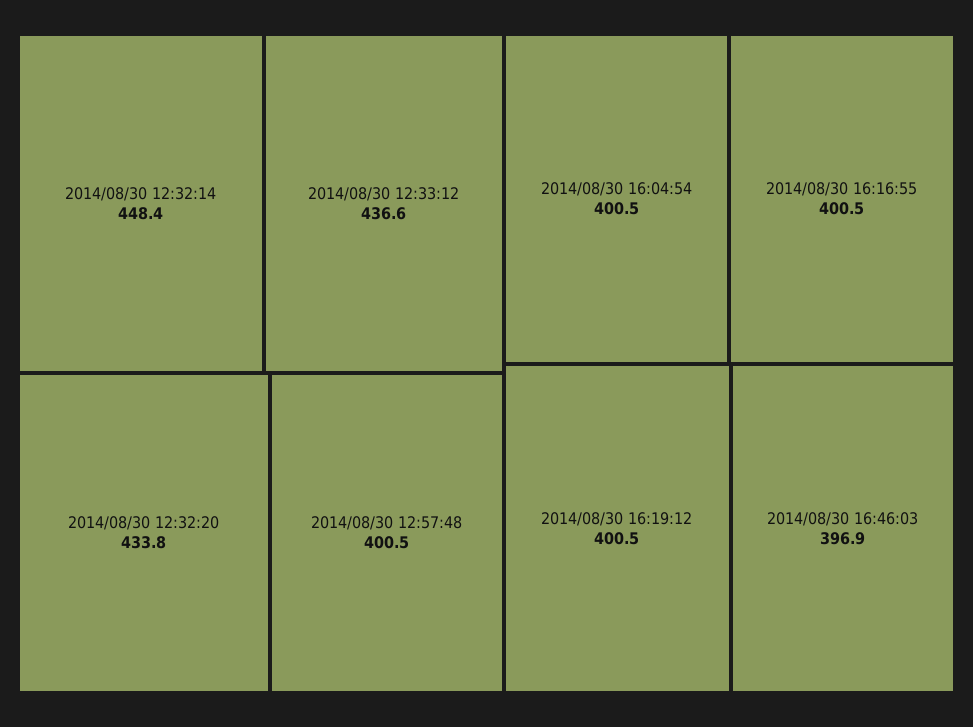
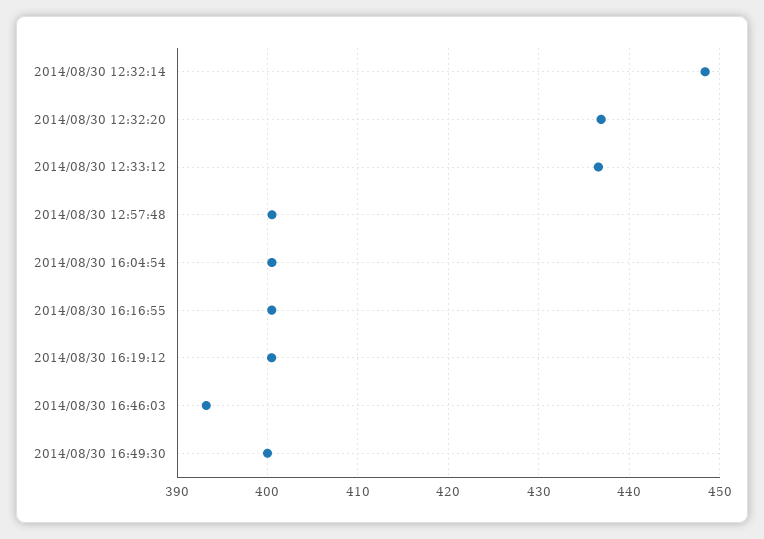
2014/08/30 12:32:20: 433.8 -> 437
2014/08/30 16:46:03: 396.9 -> 393
2014/08/30 16:49:30: none -> 400

